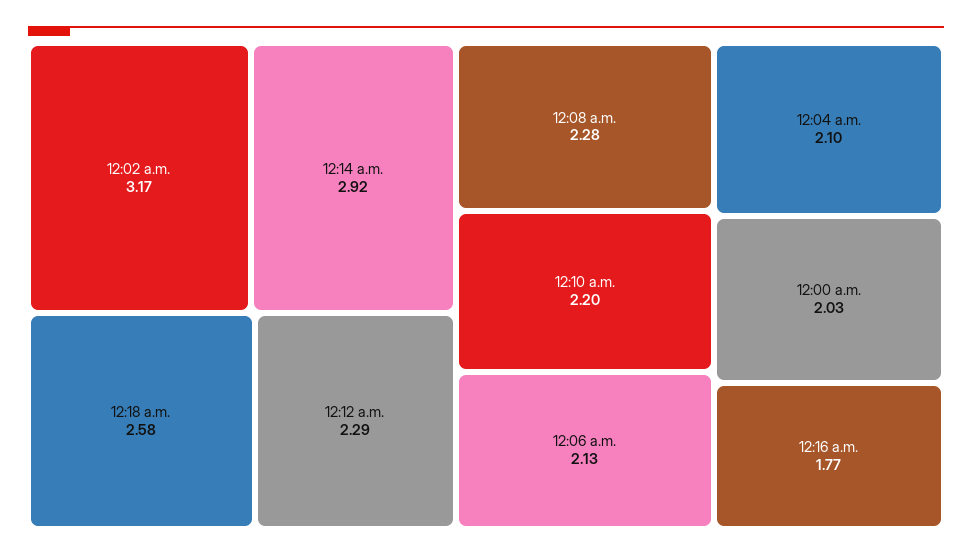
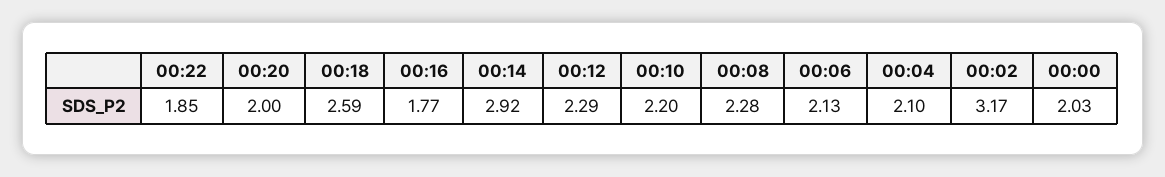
12:18 a.m.: 2.58 -> 2.59
00:22: none -> 1.85
00:20: none -> 2

